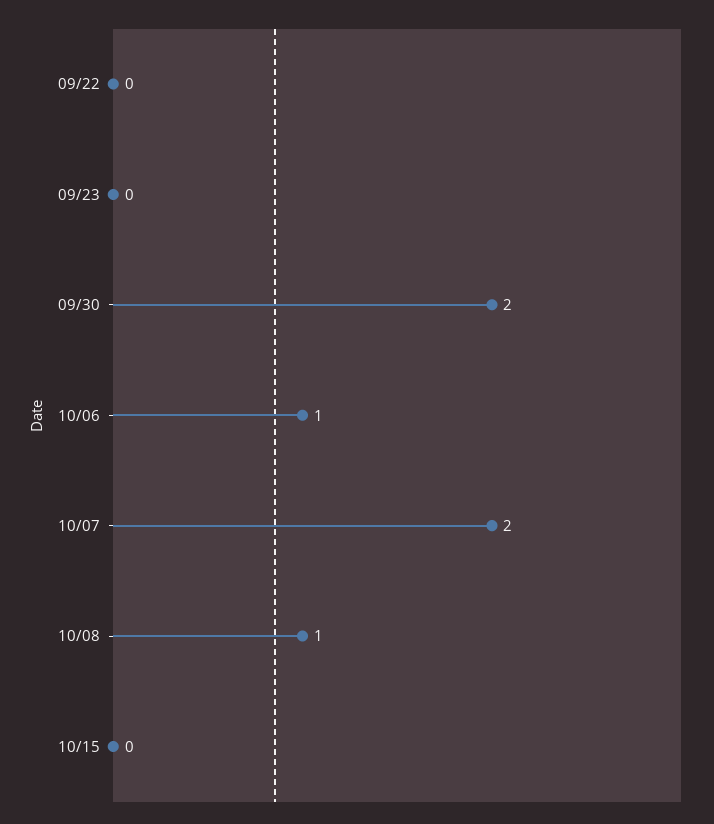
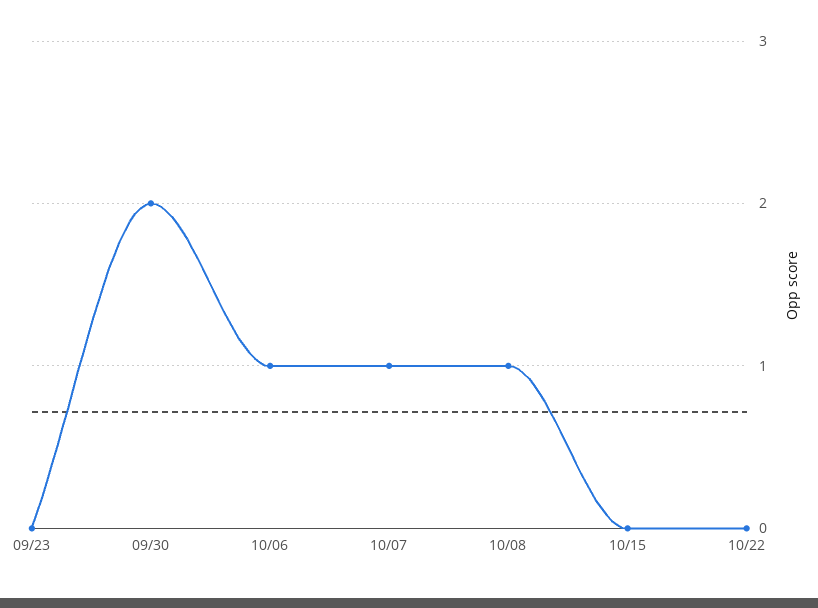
09/22: 0 -> none
10/07: 2 -> 1
10/22: none -> 0

